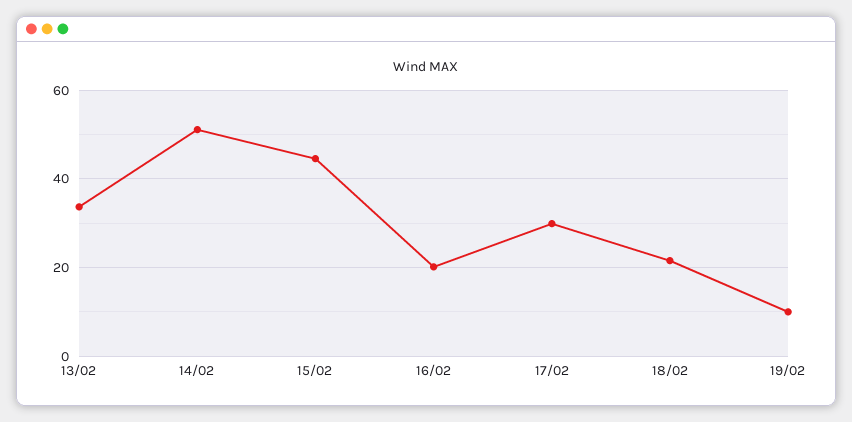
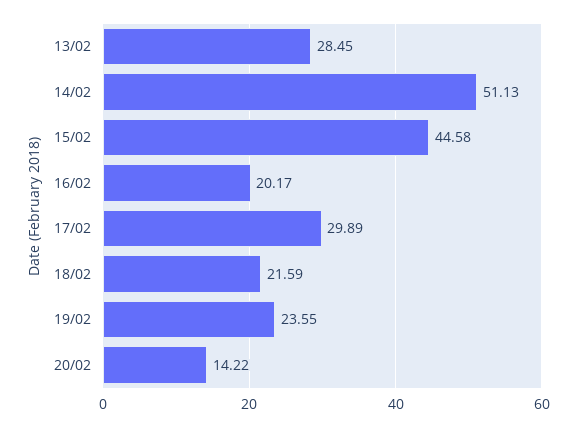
13/02: 34 -> 28.45
19/02: 10 -> 23.55
20/02: none -> 14.22

